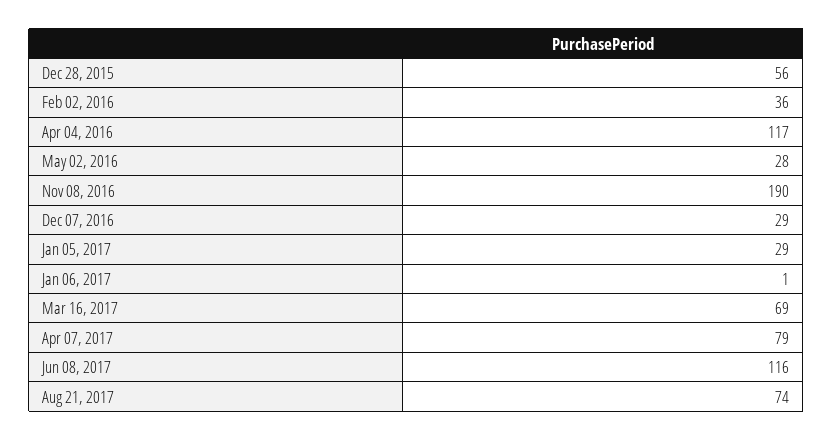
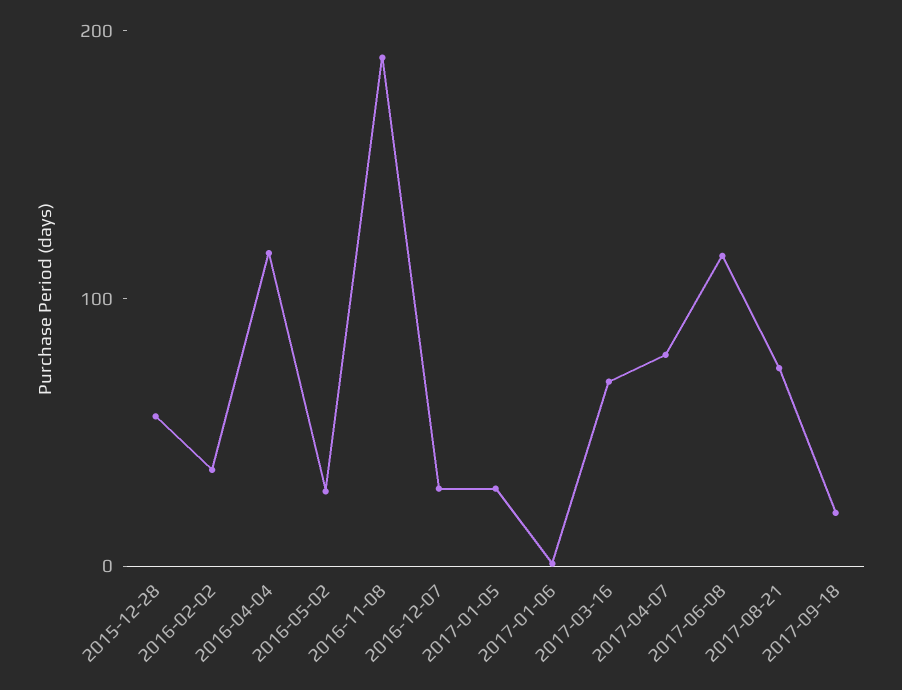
2017-09-18: none -> 20

